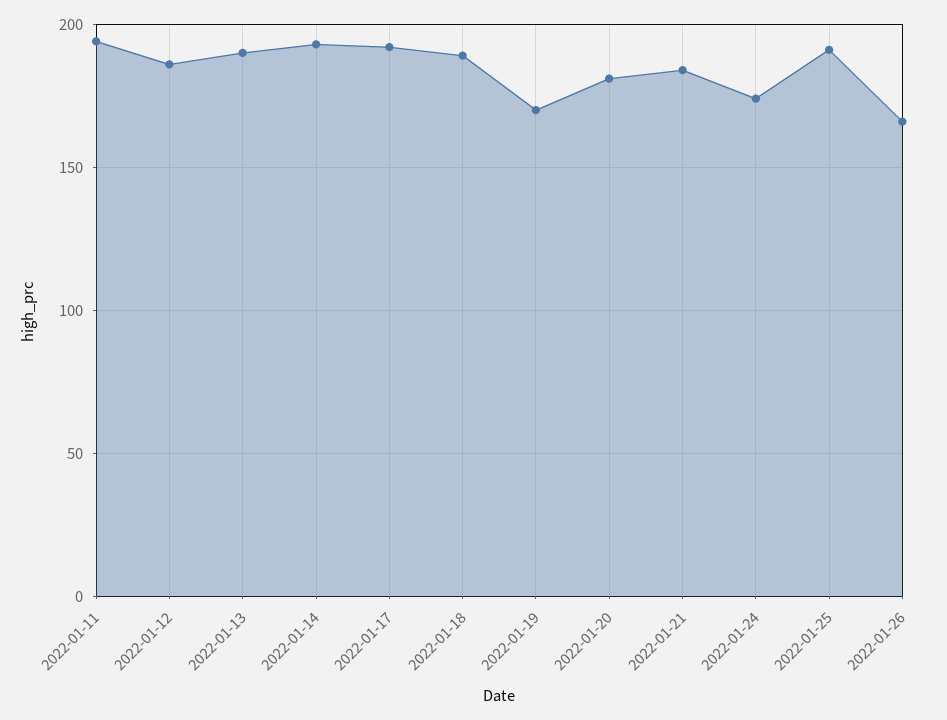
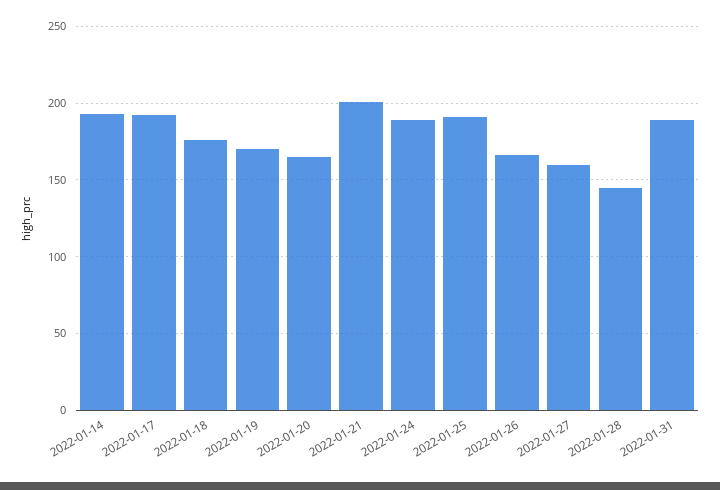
2022-01-11: 195 -> none
2022-01-12: 185 -> none
2022-01-13: 190 -> none
2022-01-18: 190 -> 175
2022-01-20: 180 -> 165
2022-01-21: 185 -> 200
2022-01-24: 175 -> 190
2022-01-27: none -> 160
2022-01-28: none -> 145
2022-01-31: none -> 190

